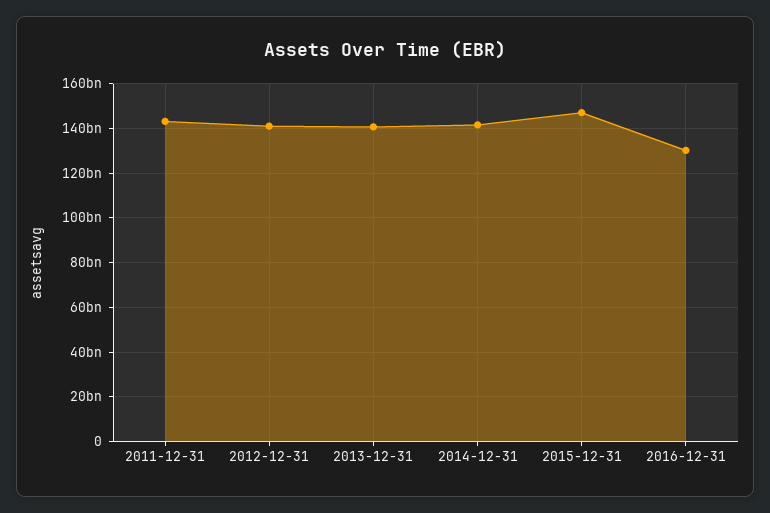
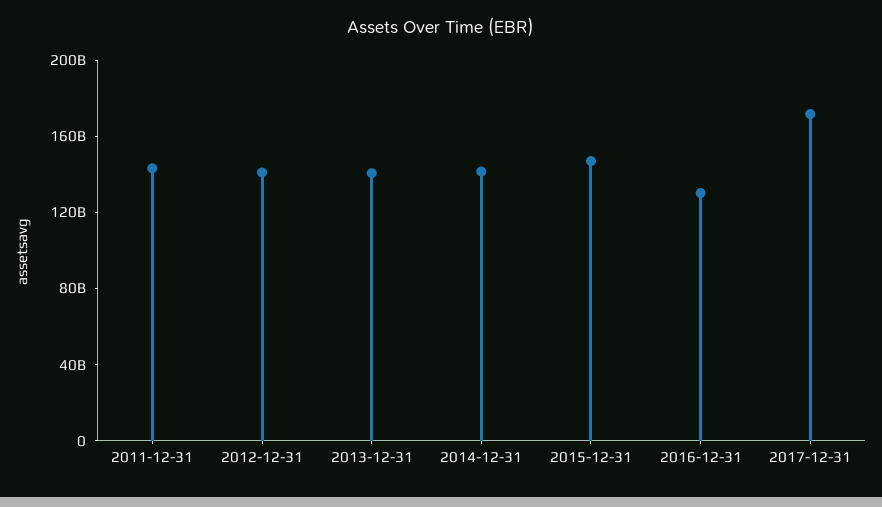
2017-12-31: none -> 170000000000

